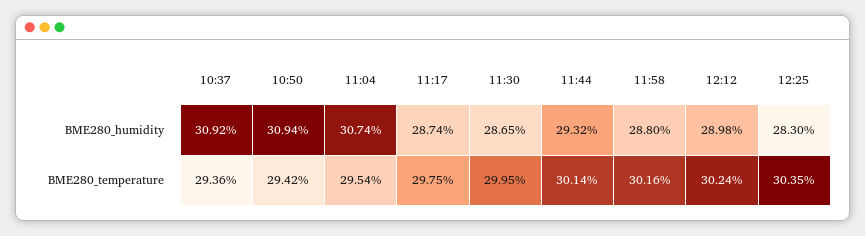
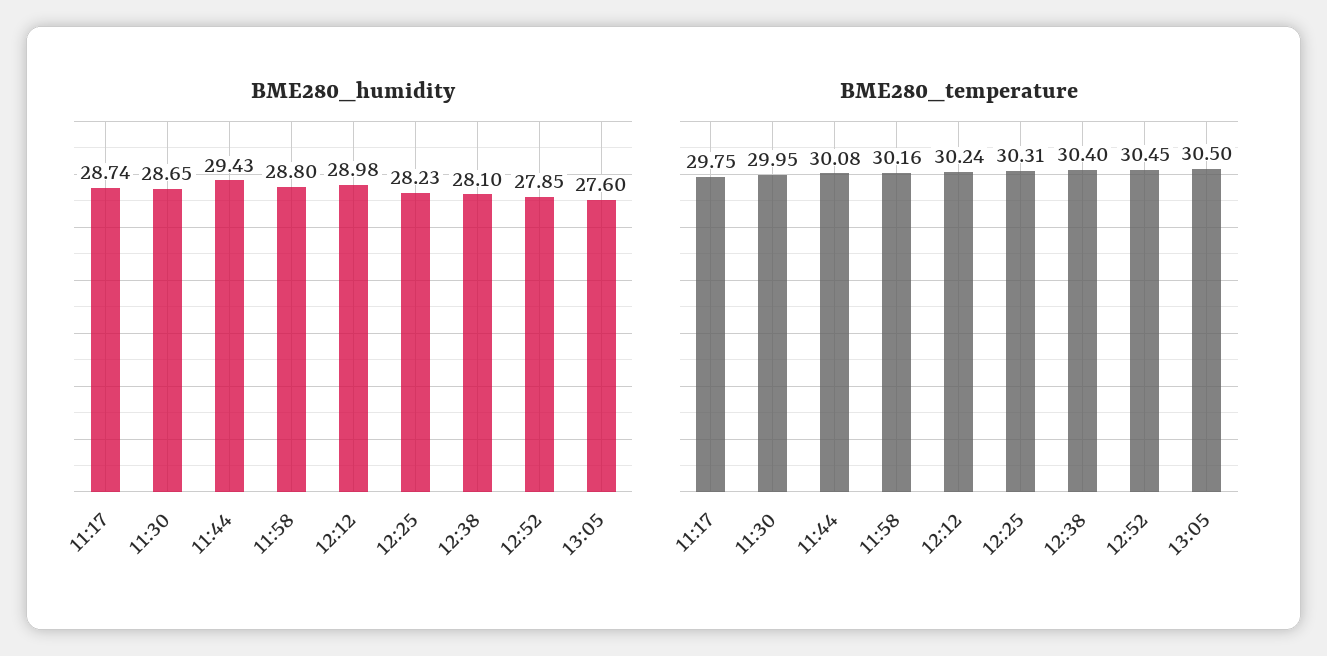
BME280_humidity, 10:37: 30.92 -> none
BME280_humidity, 10:50: 30.94 -> none
BME280_humidity, 11:04: 30.74 -> none
BME280_humidity, 11:44: 29.32 -> 29.43
BME280_humidity, 12:25: 28.3 -> 28.23
BME280_temperature, 10:37: 29.36 -> none
BME280_temperature, 10:50: 29.42 -> none
BME280_temperature, 11:04: 29.54 -> none
BME280_temperature, 11:44: 30.14 -> 30.08
BME280_temperature, 12:25: 30.35 -> 30.31
BME280_humidity, 12:38: none -> 28.1
BME280_humidity, 12:52: none -> 27.85
BME280_humidity, 13:05: none -> 27.6
BME280_temperature, 12:38: none -> 30.4
BME280_temperature, 12:52: none -> 30.45
BME280_temperature, 13:05: none -> 30.5

